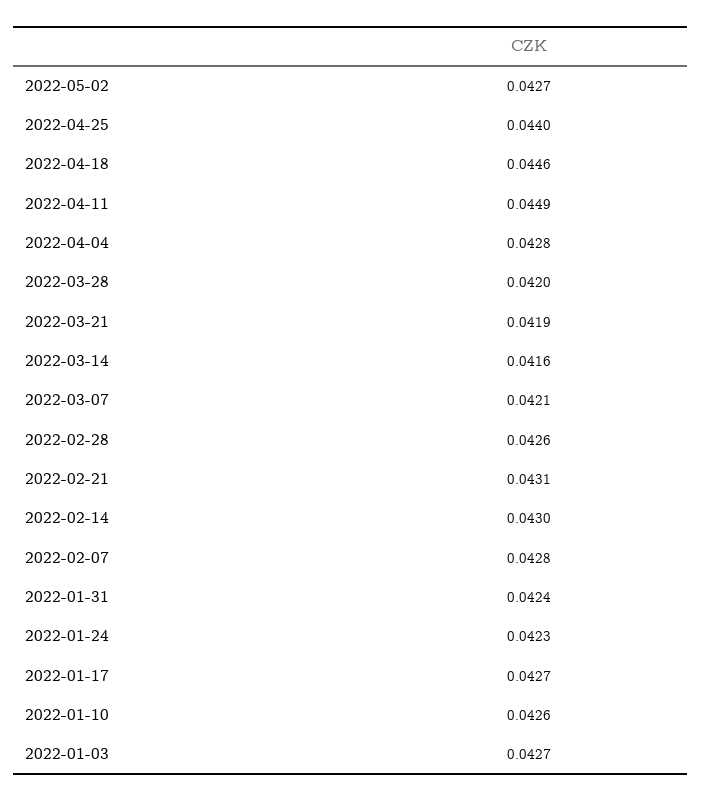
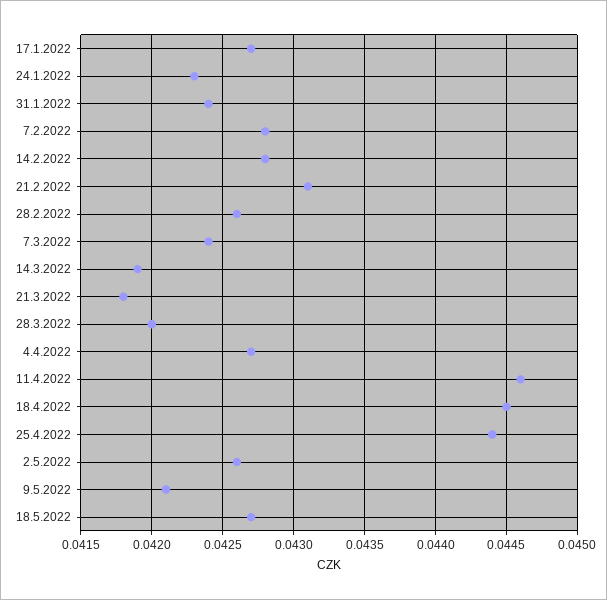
2022-05-02: 0.0427 -> 0.0426
2022-04-25: 0.044 -> 0.0444
2022-04-18: 0.0446 -> 0.0445
2022-04-11: 0.0449 -> 0.0446
2022-04-04: 0.0428 -> 0.0427
2022-03-21: 0.0419 -> 0.0418
2022-03-14: 0.0416 -> 0.0419
2022-03-07: 0.0421 -> 0.0424
2022-02-14: 0.043 -> 0.0428
2022-01-10: 0.0426 -> none
2022-01-03: 0.0427 -> none
9.5.2022: none -> 0.0421
18.5.2022: none -> 0.0427

